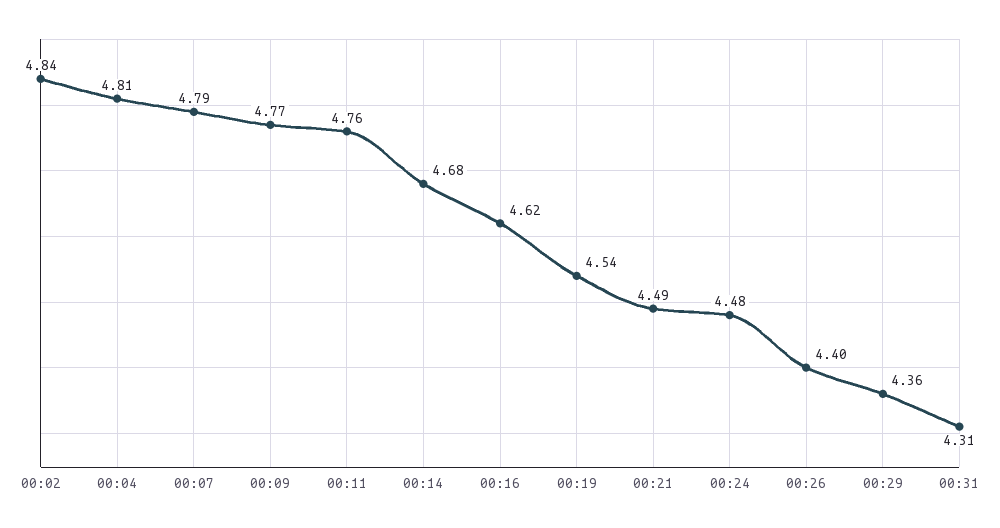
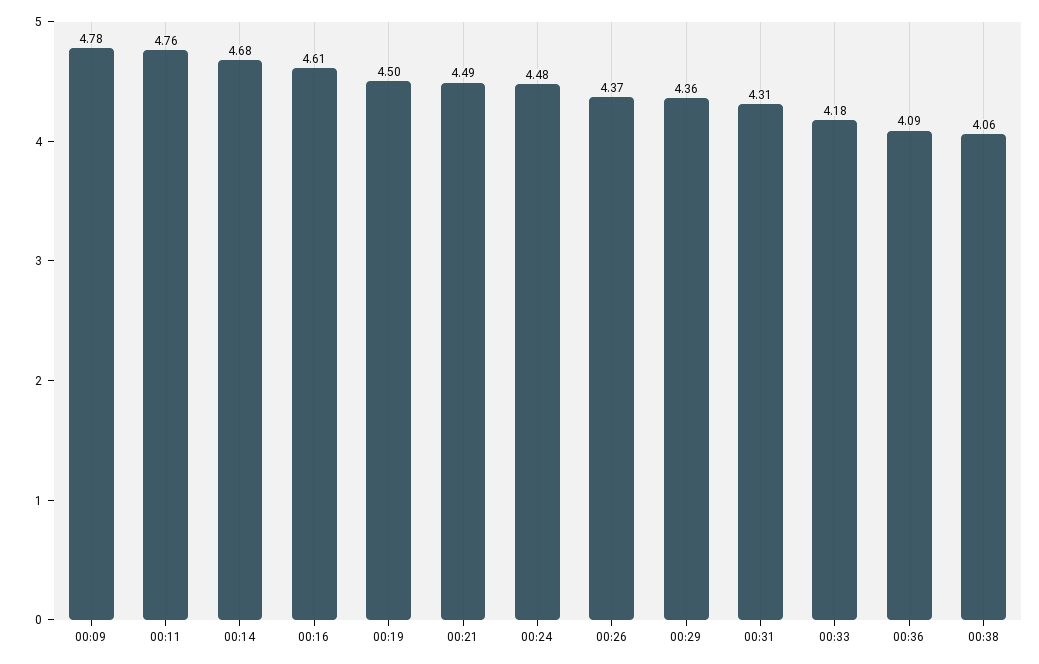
00:02: 4.84 -> none
00:04: 4.81 -> none
00:07: 4.79 -> none
00:09: 4.77 -> 4.78
00:16: 4.62 -> 4.61
00:19: 4.54 -> 4.5
00:26: 4.4 -> 4.37
00:33: none -> 4.18
00:36: none -> 4.09
00:38: none -> 4.06

